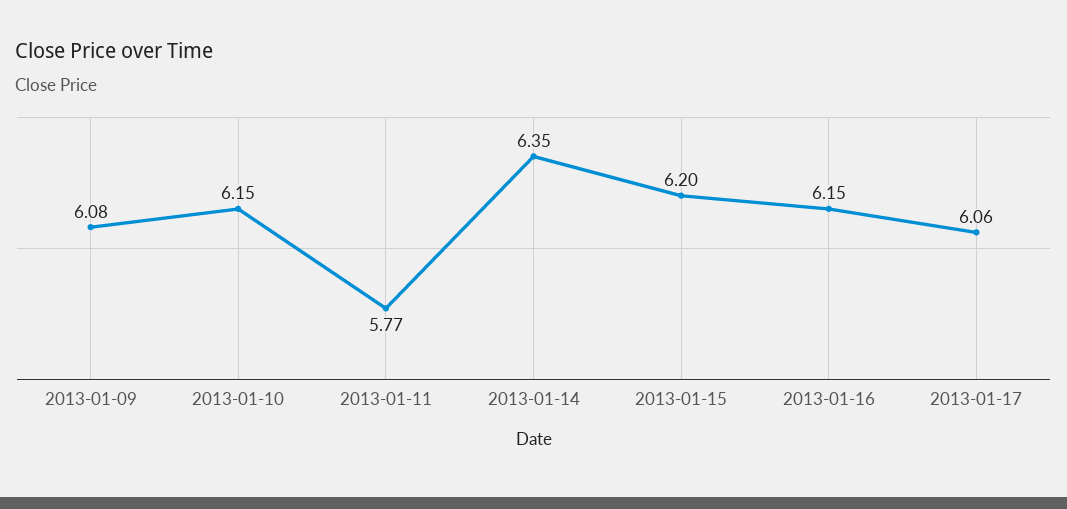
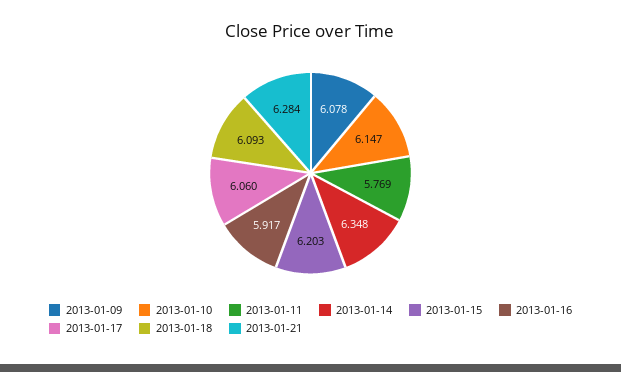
2013-01-16: 6.15 -> 5.917
2013-01-18: none -> 6.093
2013-01-21: none -> 6.284

